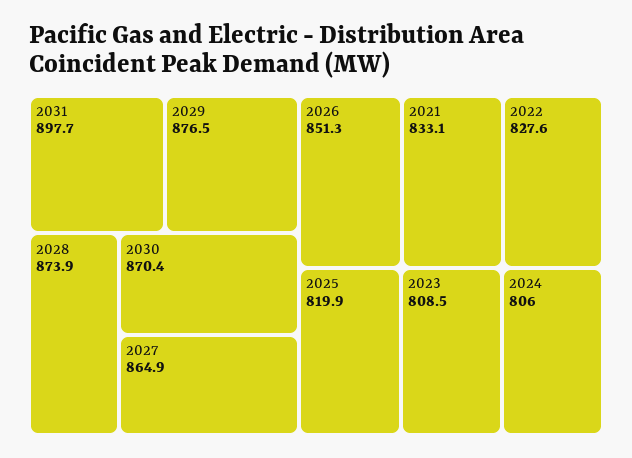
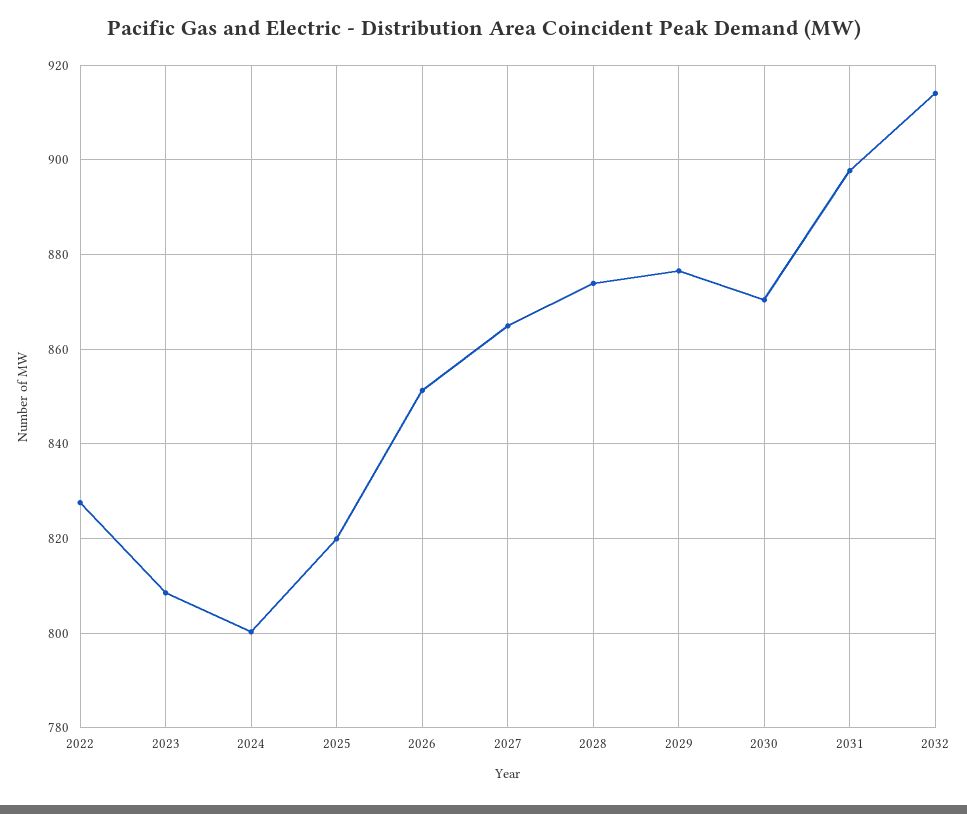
2021: 833.1 -> none
2024: 806 -> 800
2032: none -> 914

